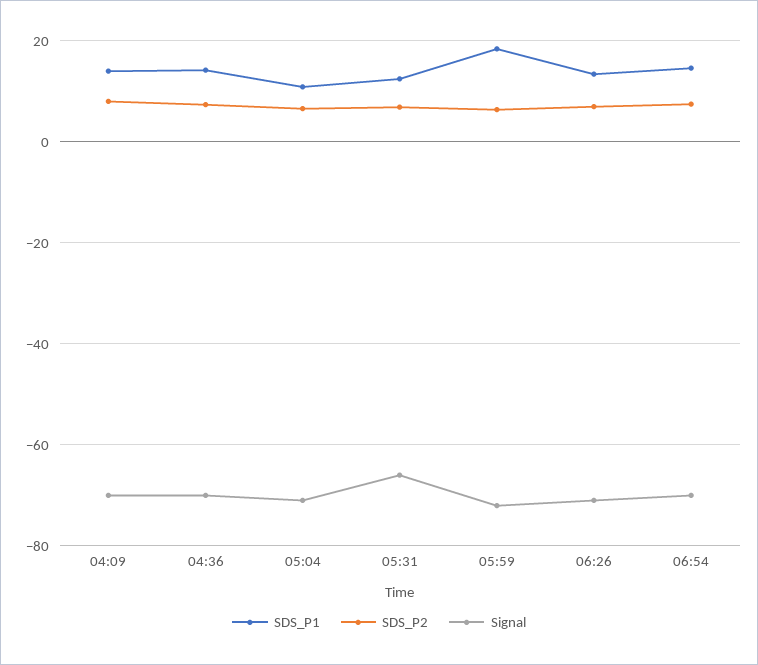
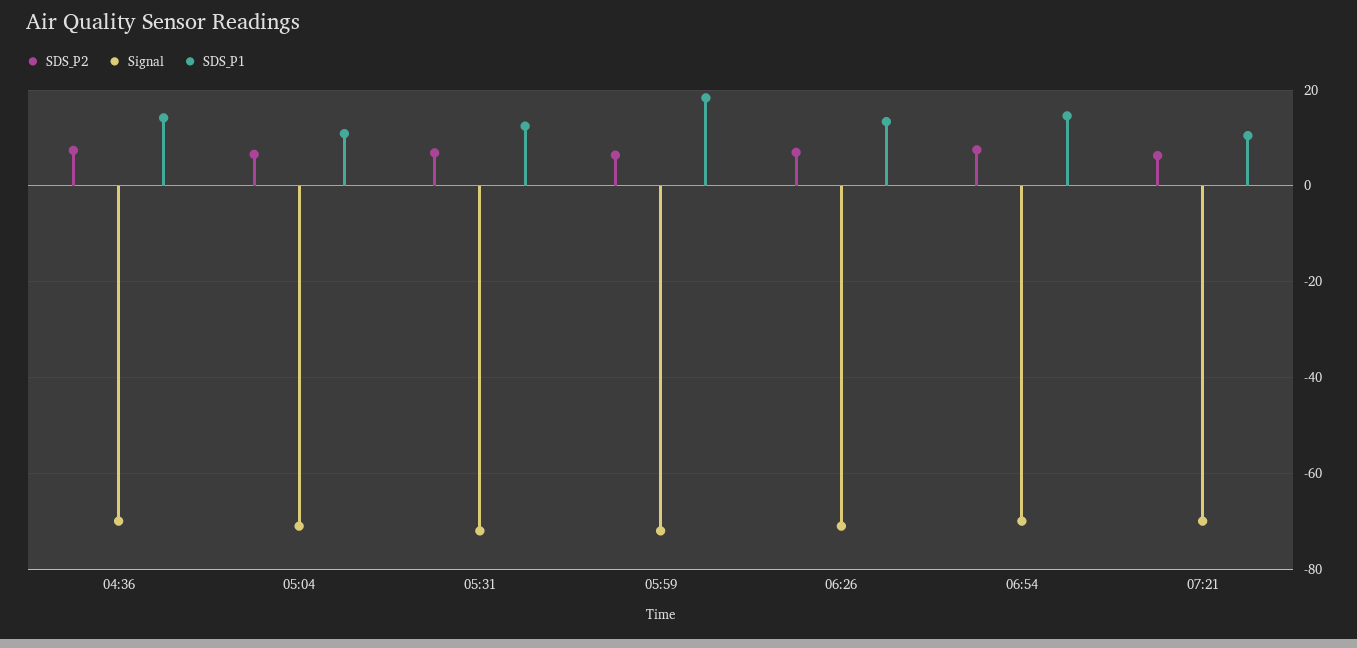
SDS_P1, 04:09: 14 -> none
SDS_P2, 04:09: 8 -> none
Signal, 04:09: -70 -> none
Signal, 05:31: -66 -> -72
SDS_P2, 07:21: none -> 6
Signal, 07:21: none -> -70
SDS_P1, 07:21: none -> 10

